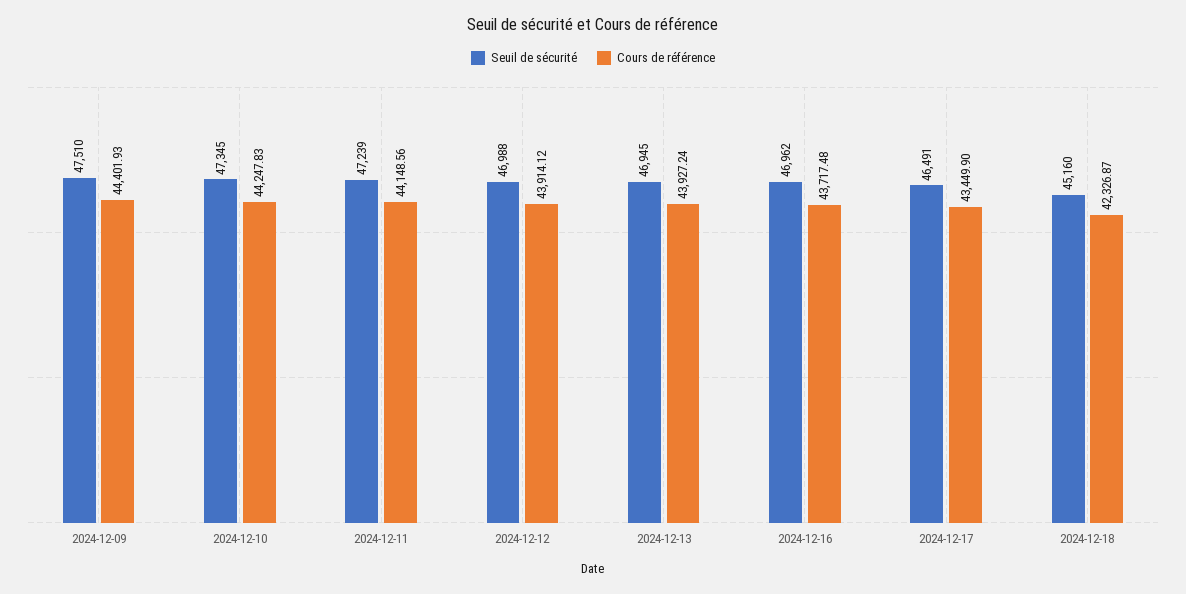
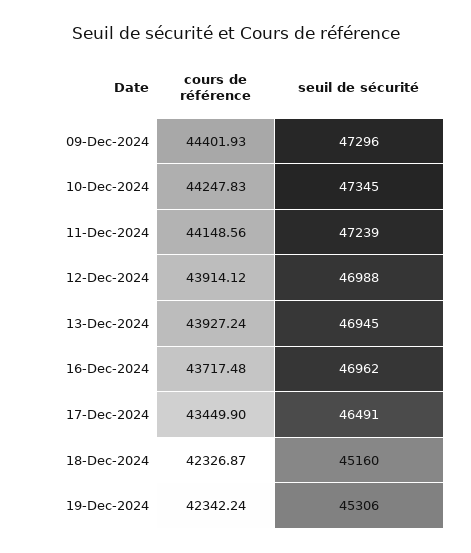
Seuil de sécurité, 2024-12-09: 47510 -> 47296
Cours de référence, 19-Dec-2024: none -> 42342.24
Seuil de sécurité, 19-Dec-2024: none -> 45306

